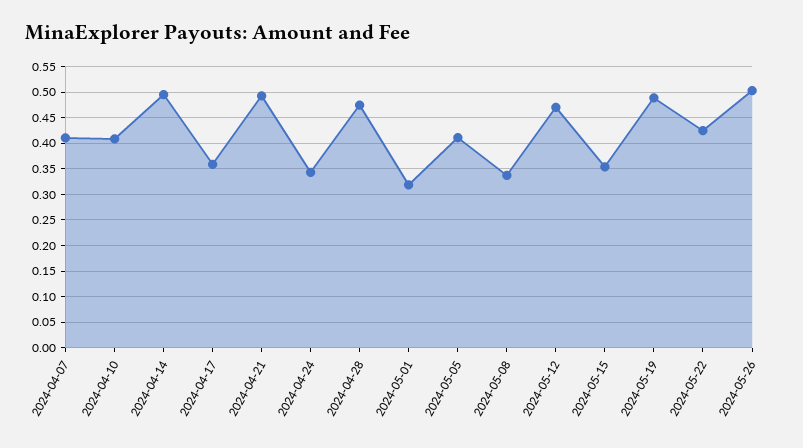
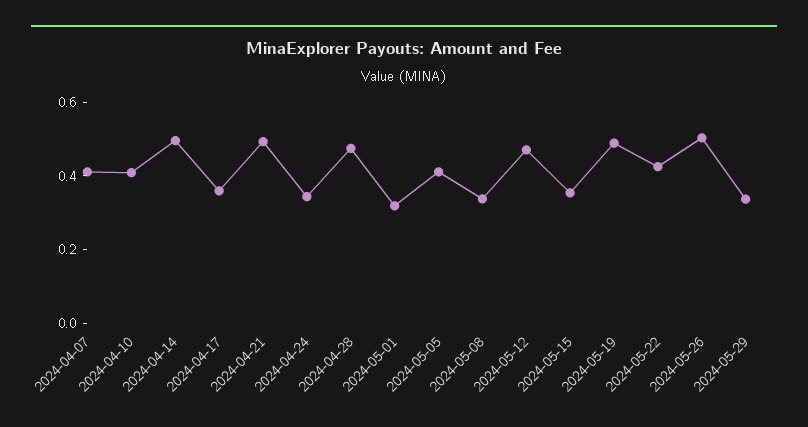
2024-05-29: none -> 0.35

